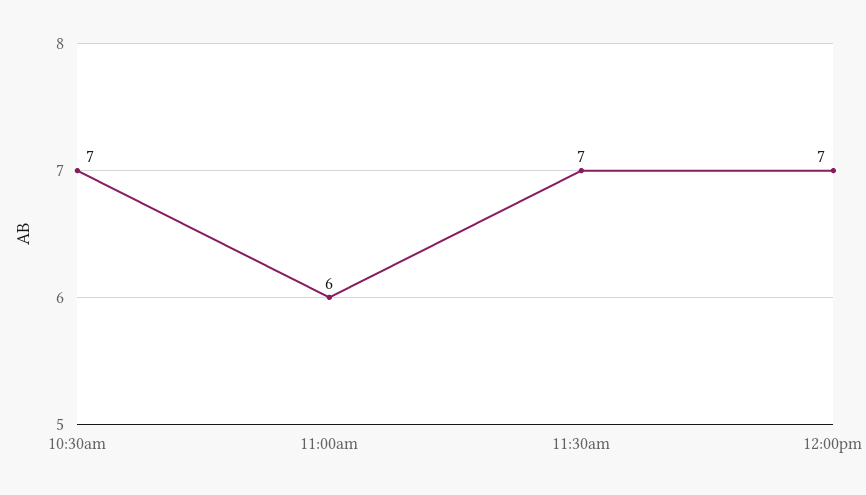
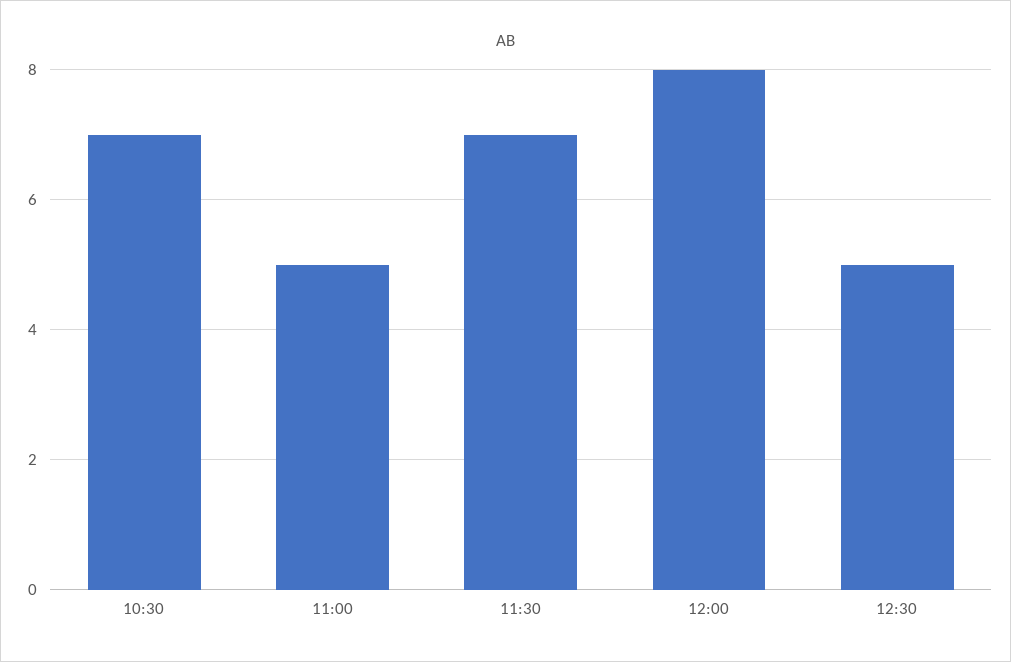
11:00am: 6 -> 5
12:00pm: 7 -> 8
12:30: none -> 5

